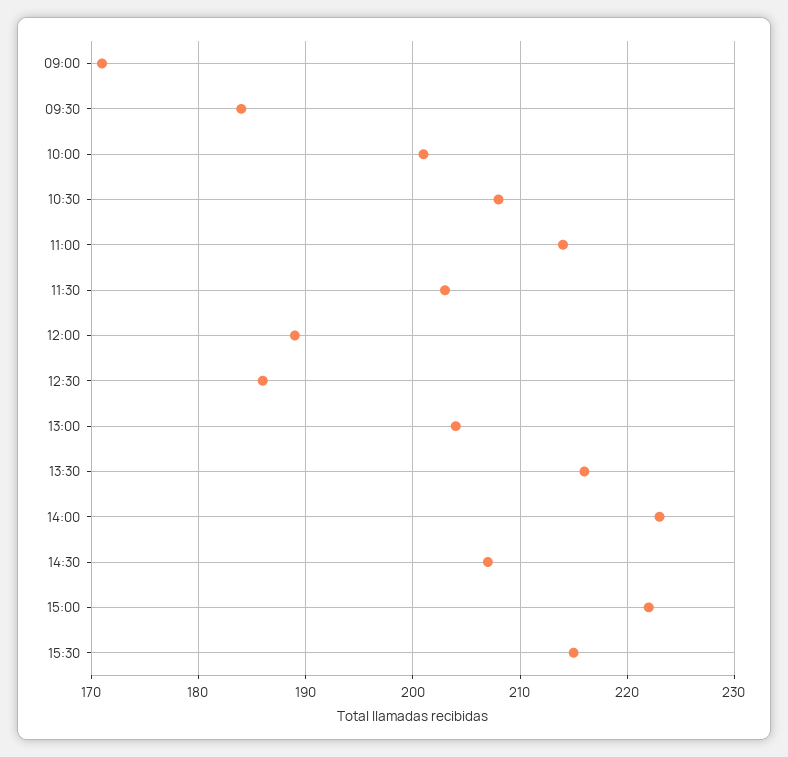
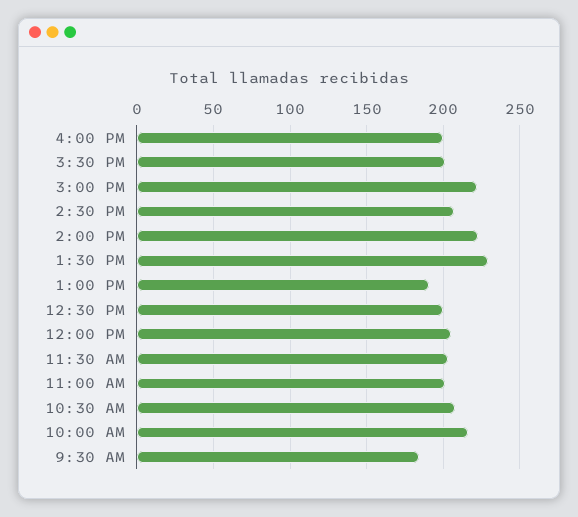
09:00: 171 -> none
10:00: 201 -> 215
11:00: 214 -> 200
12:00: 189 -> 205
12:30: 186 -> 200
13:00: 204 -> 190
13:30: 216 -> 230
15:30: 215 -> 200
4:00 PM: none -> 200

